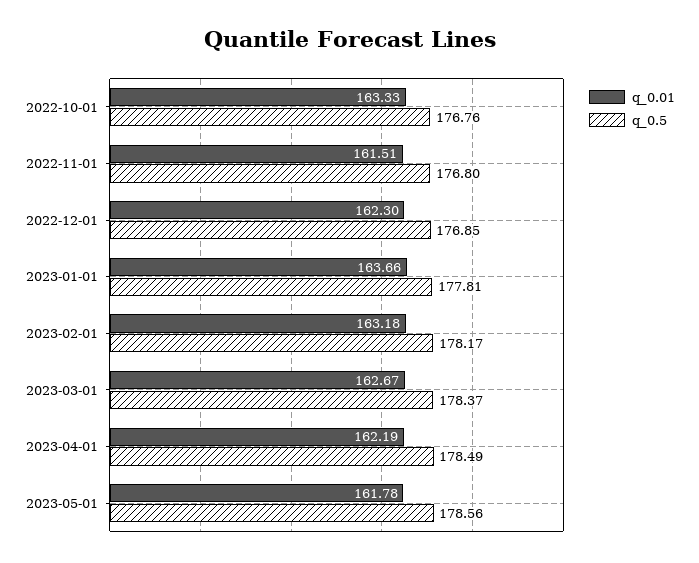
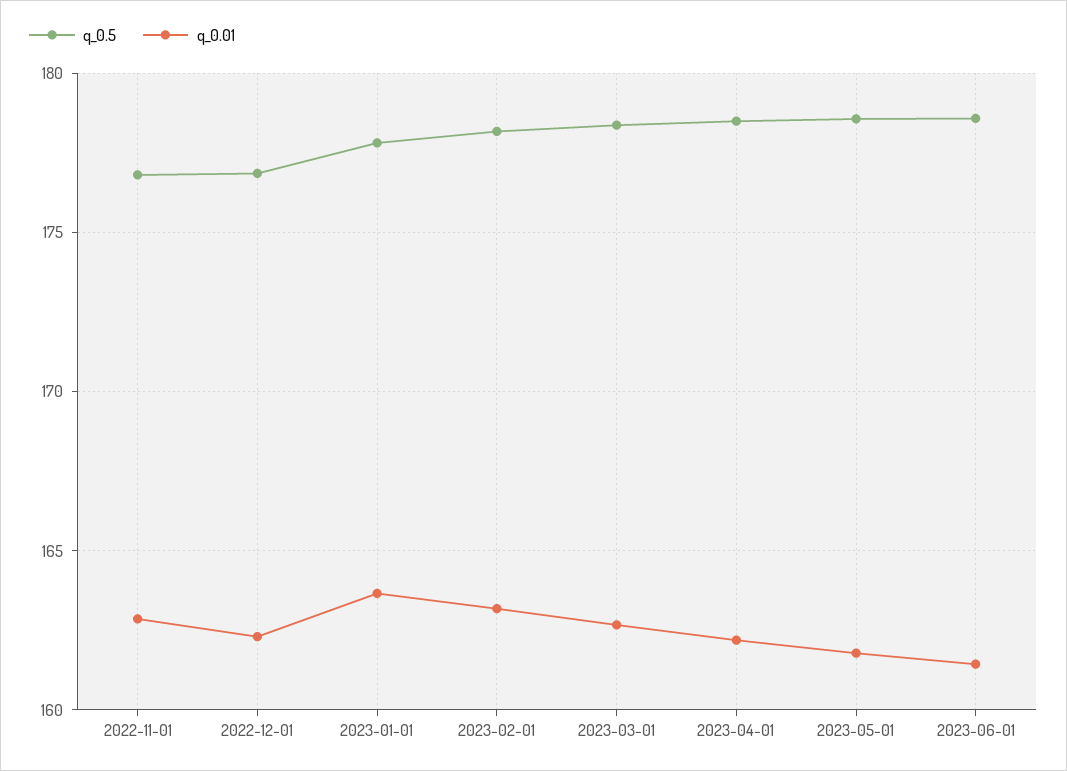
q_0.01, 2022-10-01: 163.33 -> none
q_0.5, 2022-10-01: 176.76 -> none
q_0.01, 2022-11-01: 161.51 -> 163
q_0.5, 2023-06-01: none -> 178.5
q_0.01, 2023-06-01: none -> 161.5

